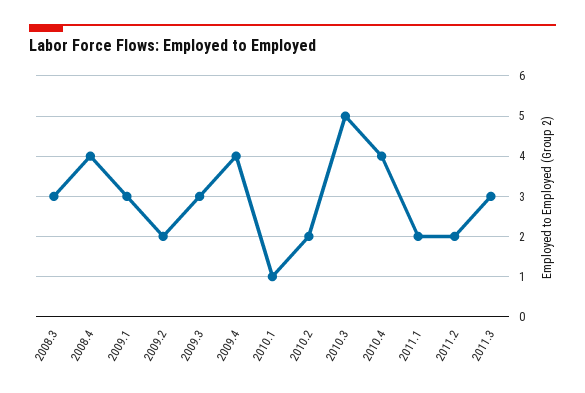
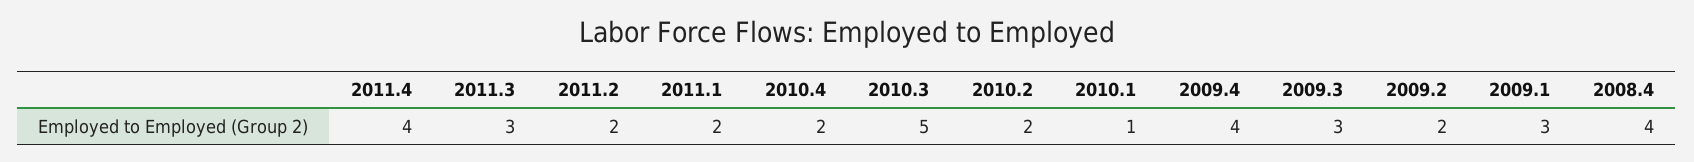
2008.3: 3 -> none
2010.4: 4 -> 2
2011.4: none -> 4

